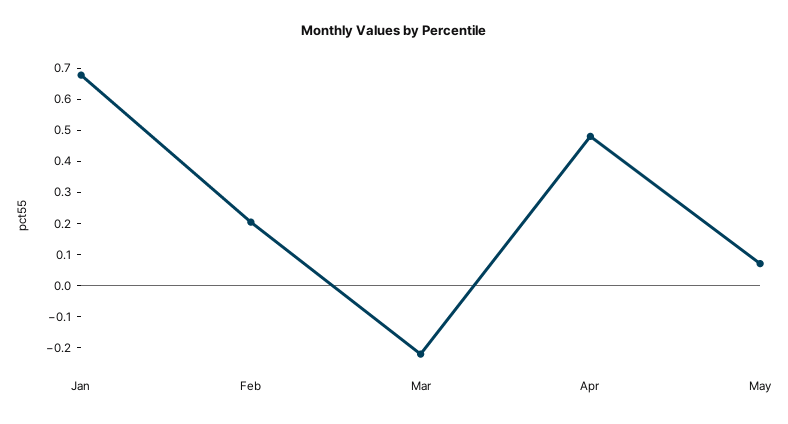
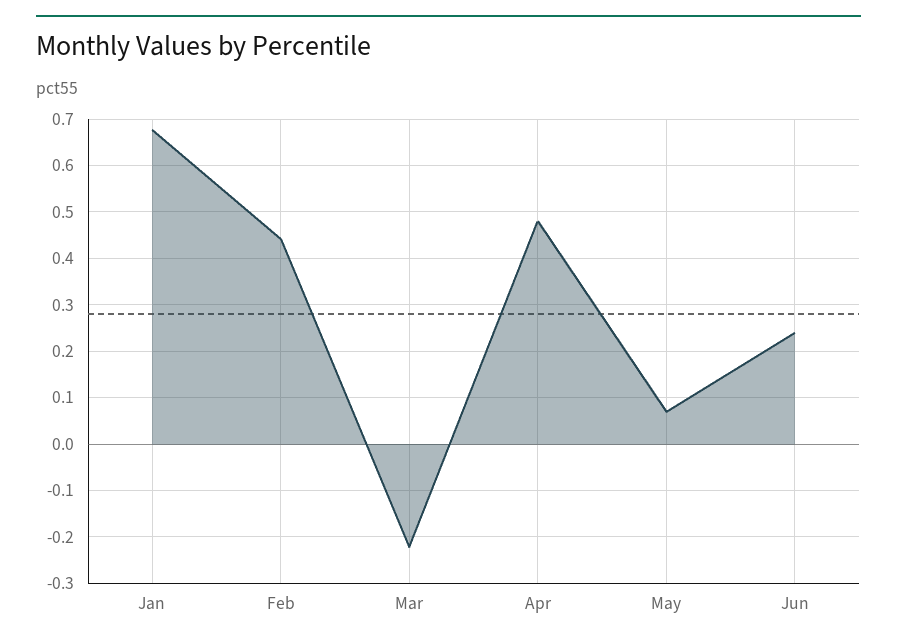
Feb: 0.2 -> 0.44
Jun: none -> 0.24

